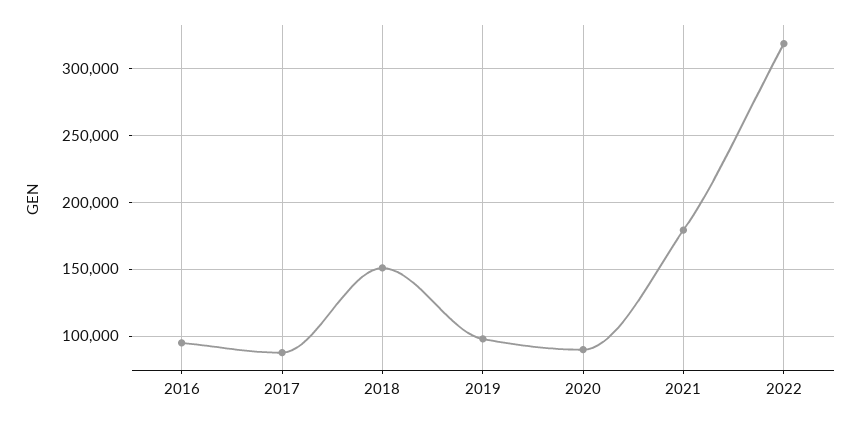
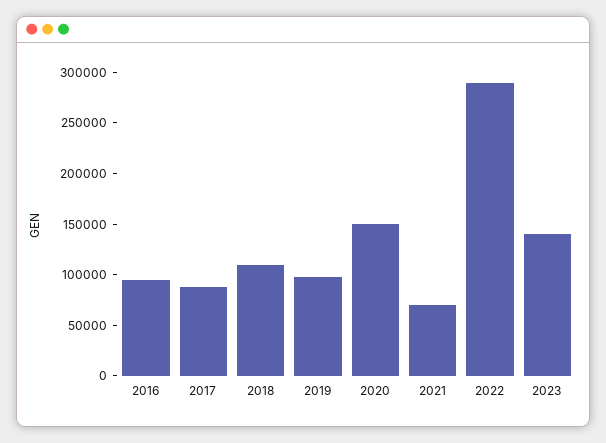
2018: 150000 -> 110000
2020: 90000 -> 150000
2021: 180000 -> 70000
2022: 320000 -> 290000
2023: none -> 140000

